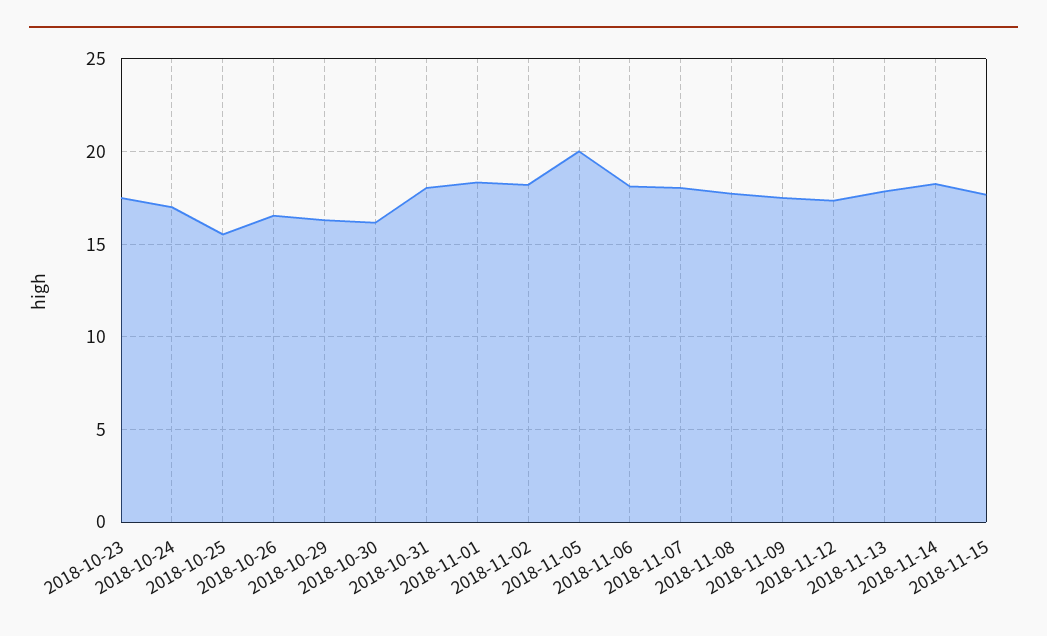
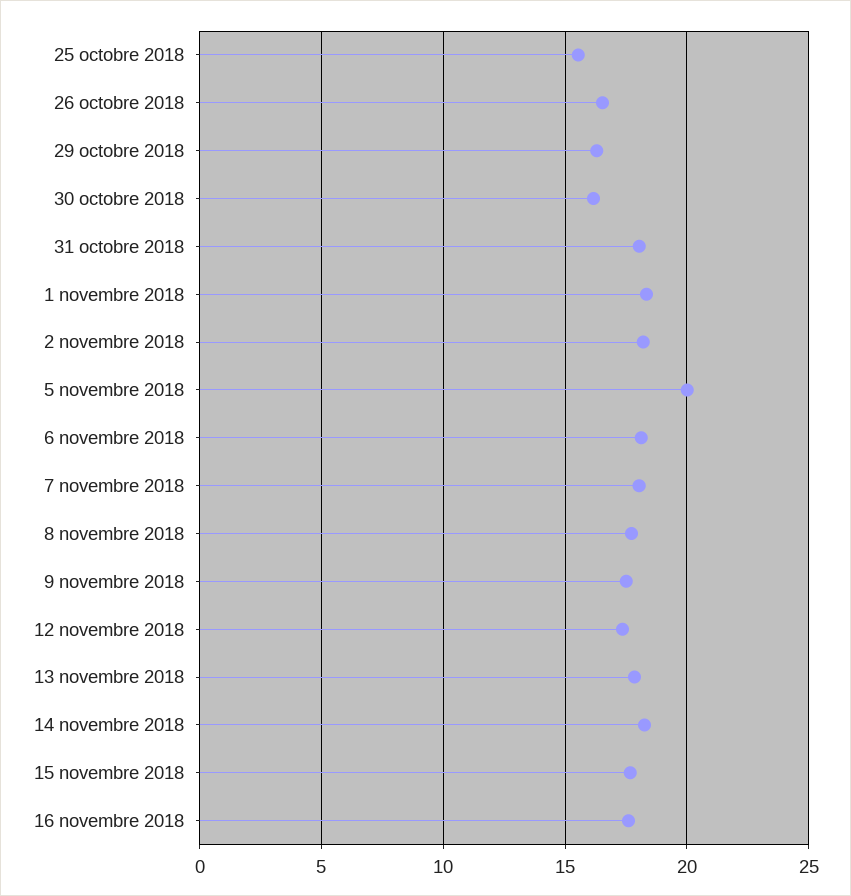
2018-10-23: 17.5 -> none
2018-10-24: 17 -> none
16 novembre 2018: none -> 17.5

